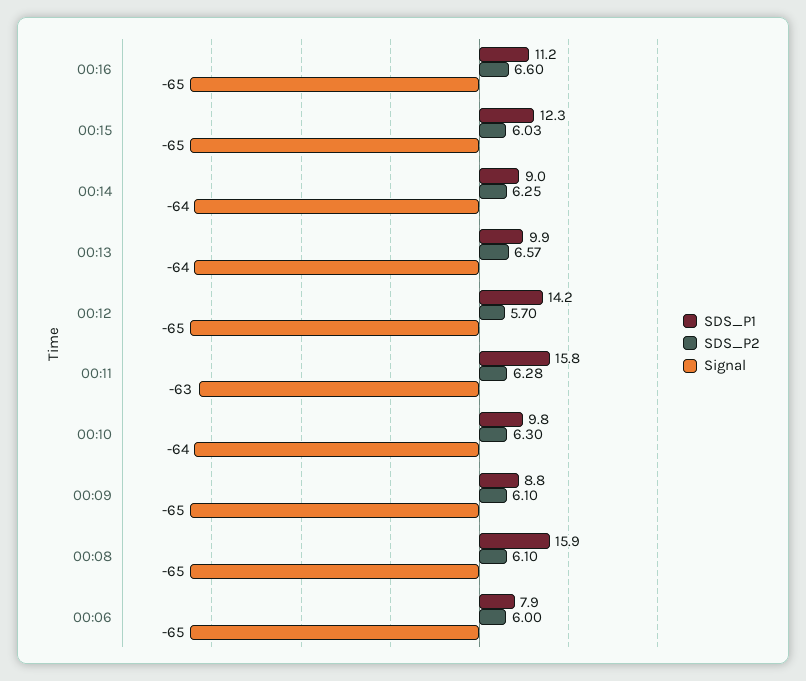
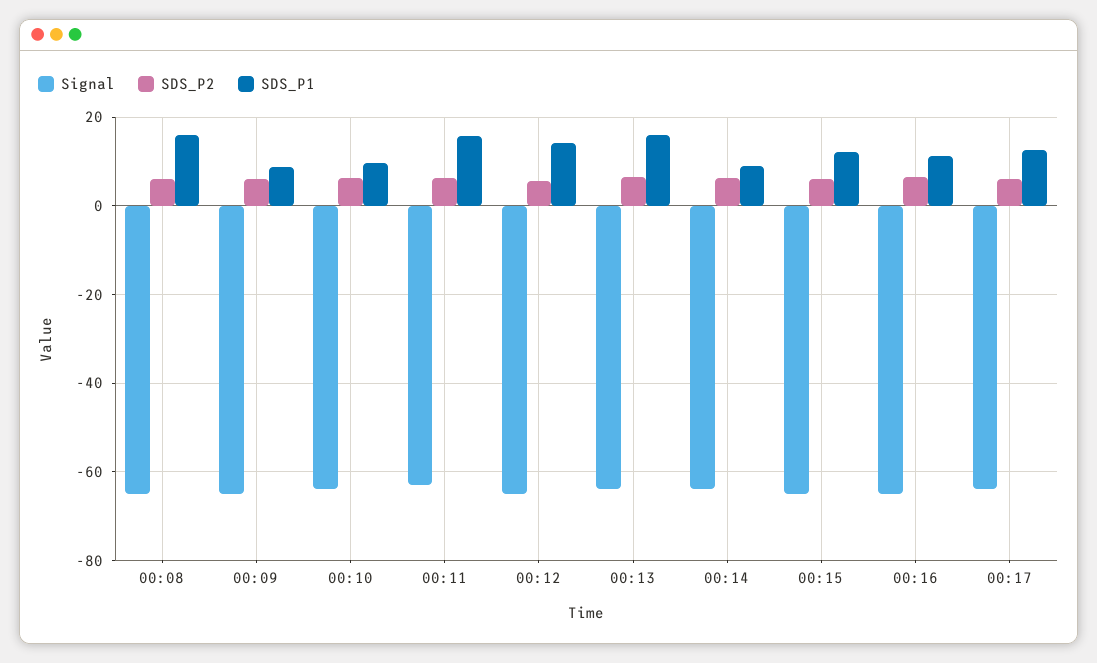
SDS_P1, 00:13: 9.9 -> 16
SDS_P1, 00:06: 7.9 -> none
SDS_P2, 00:06: 6 -> none
Signal, 00:06: -65 -> none
Signal, 00:17: none -> -64
SDS_P2, 00:17: none -> 6
SDS_P1, 00:17: none -> 12

